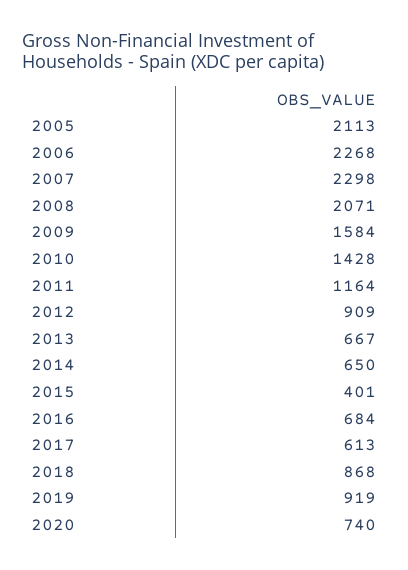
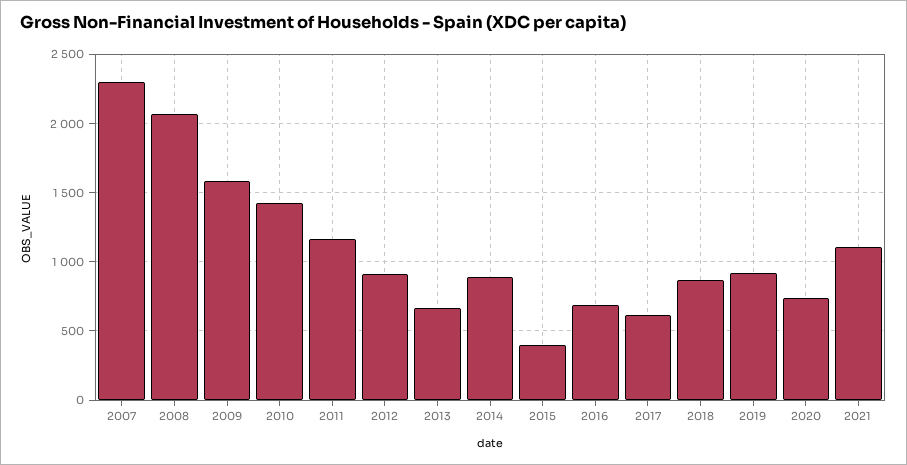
2005: 2113 -> none
2006: 2268 -> none
2014: 650 -> 900
2021: none -> 1100

